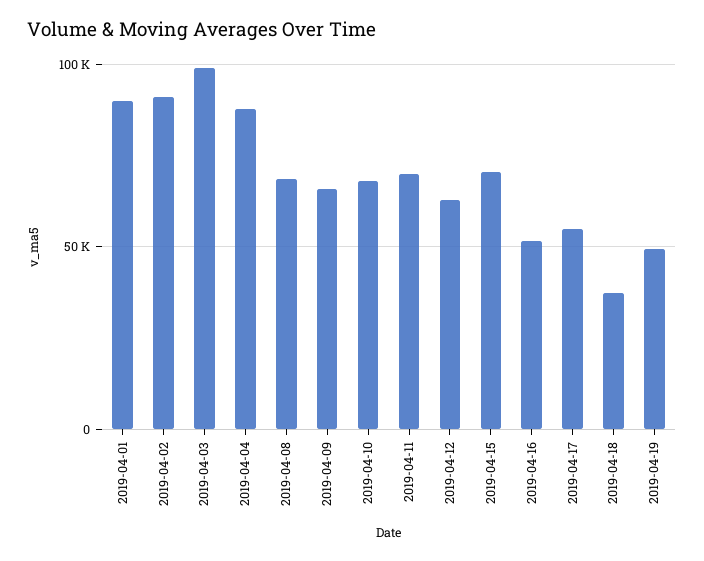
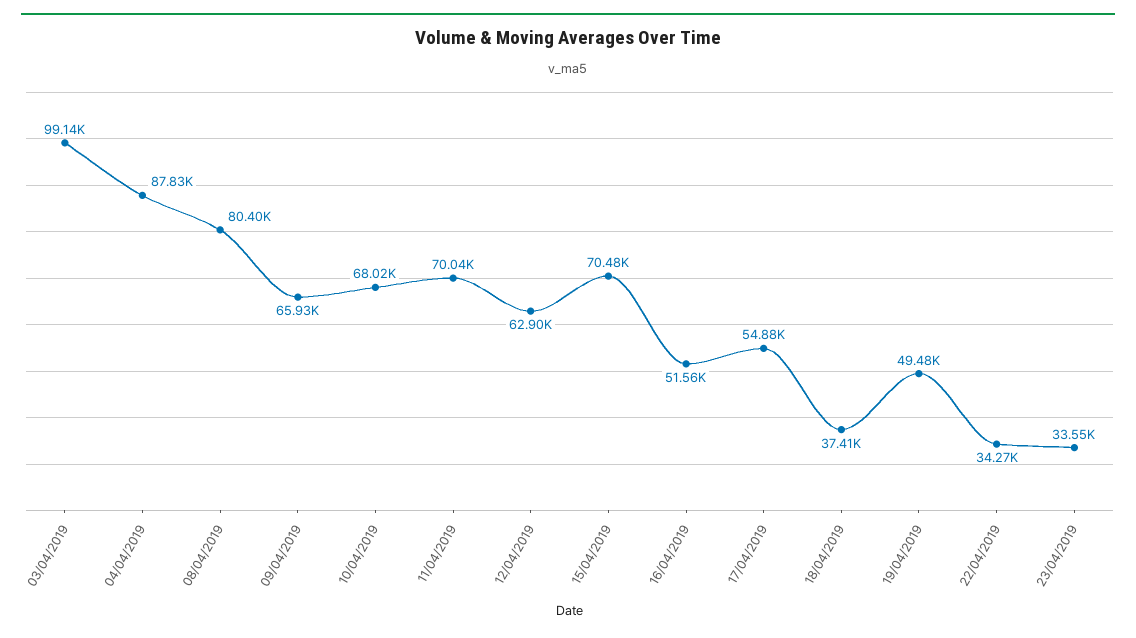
2019-04-01: 90000 -> none
2019-04-02: 90000 -> none
2019-04-08: 70000 -> 80400
22/04/2019: none -> 34270
23/04/2019: none -> 33550

